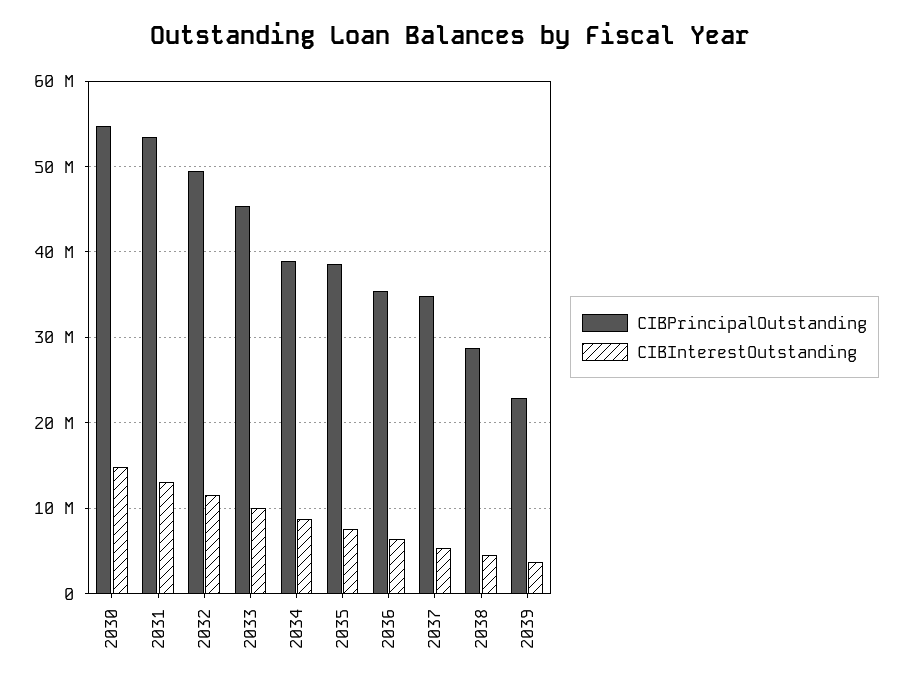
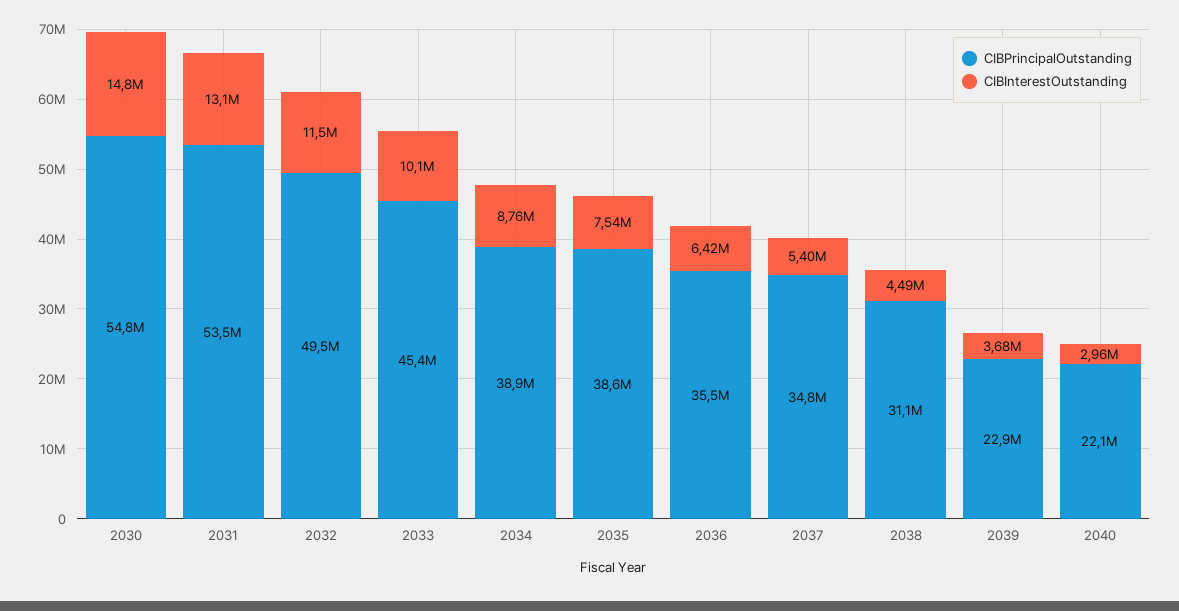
CIBPrincipalOutstanding, 2038: 29000000 -> 31100000
CIBPrincipalOutstanding, 2040: none -> 22100000
CIBInterestOutstanding, 2040: none -> 2960000

